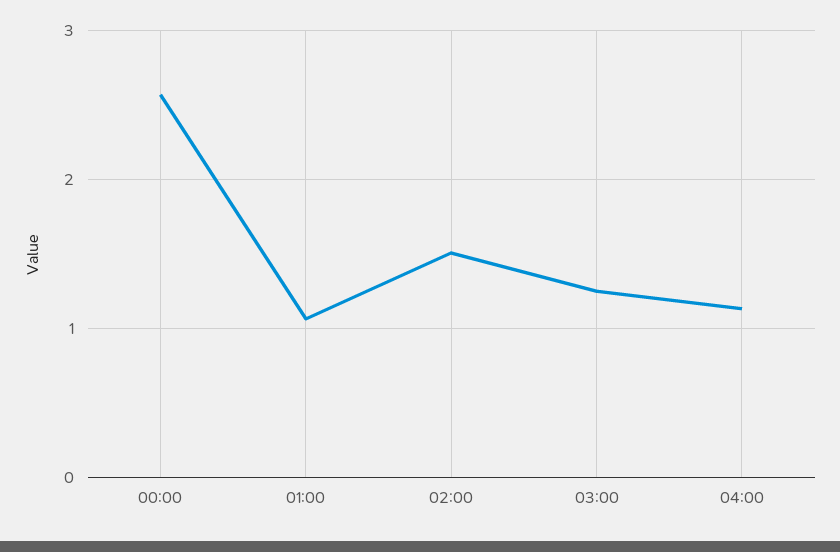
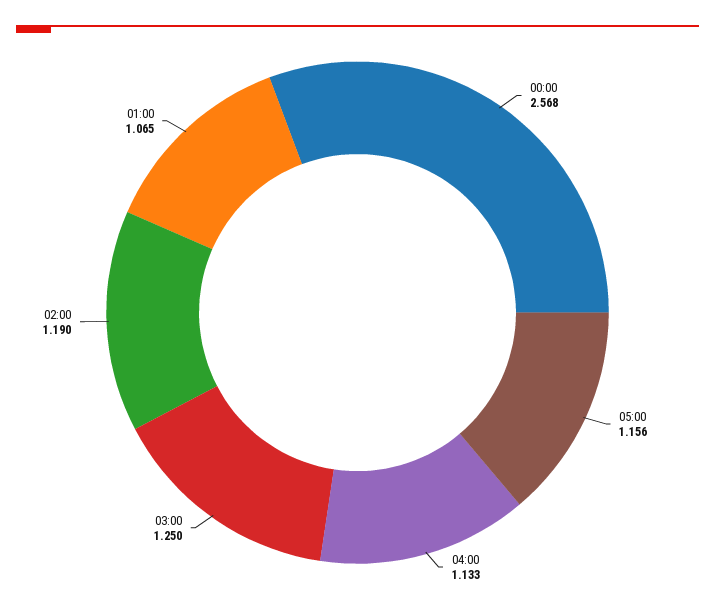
02:00: 1.5 -> 1.19
05:00: none -> 1.156

